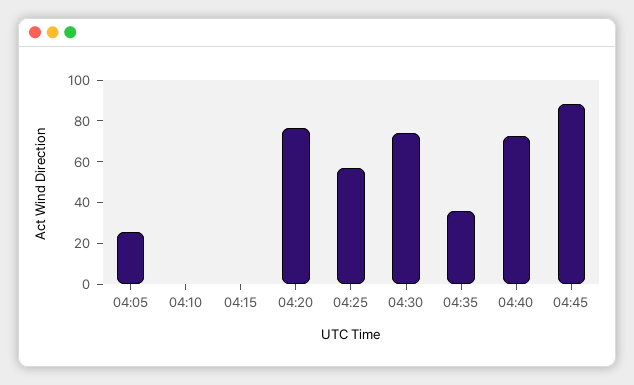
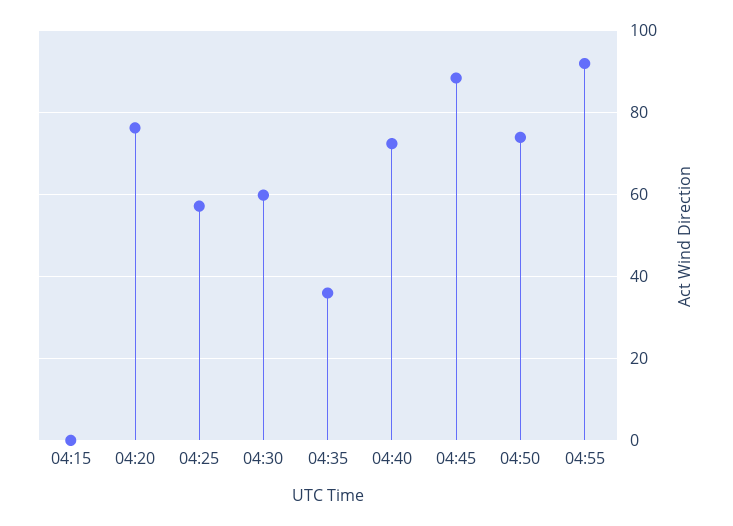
04:05: 25 -> none
04:10: 0 -> none
04:30: 75 -> 60
04:50: none -> 74
04:55: none -> 92

